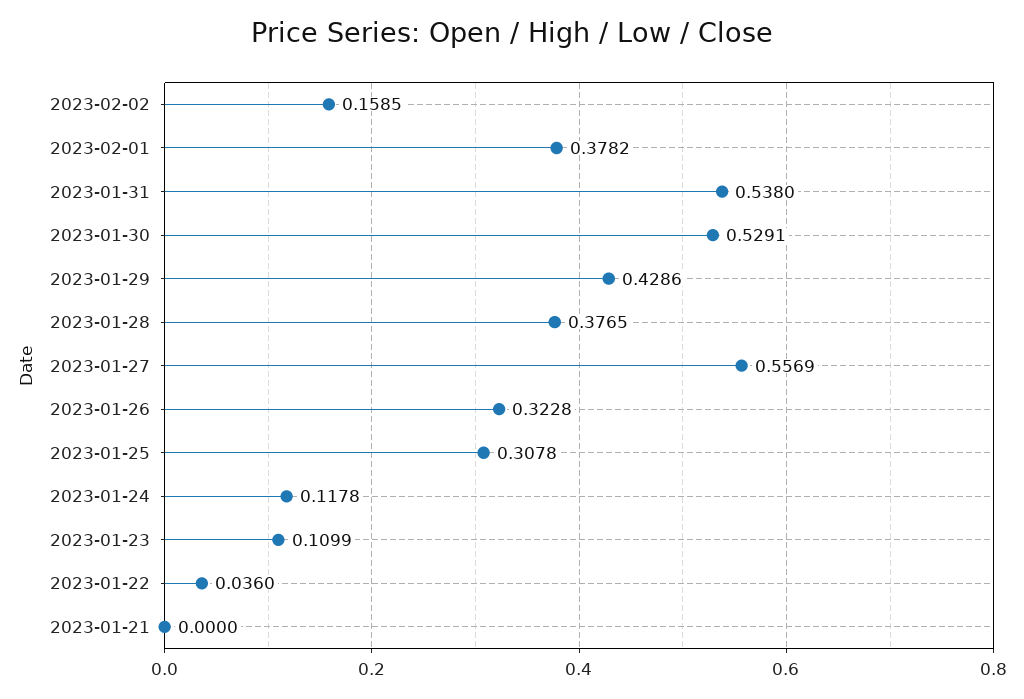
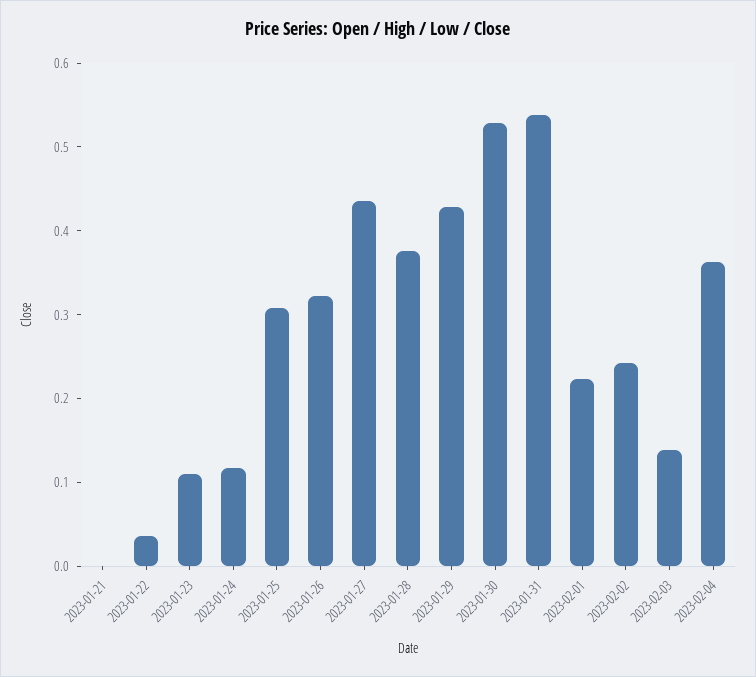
2023-02-02: 0.1585 -> 0.24
2023-02-01: 0.3782 -> 0.22
2023-01-27: 0.5569 -> 0.44
2023-02-03: none -> 0.14
2023-02-04: none -> 0.36

